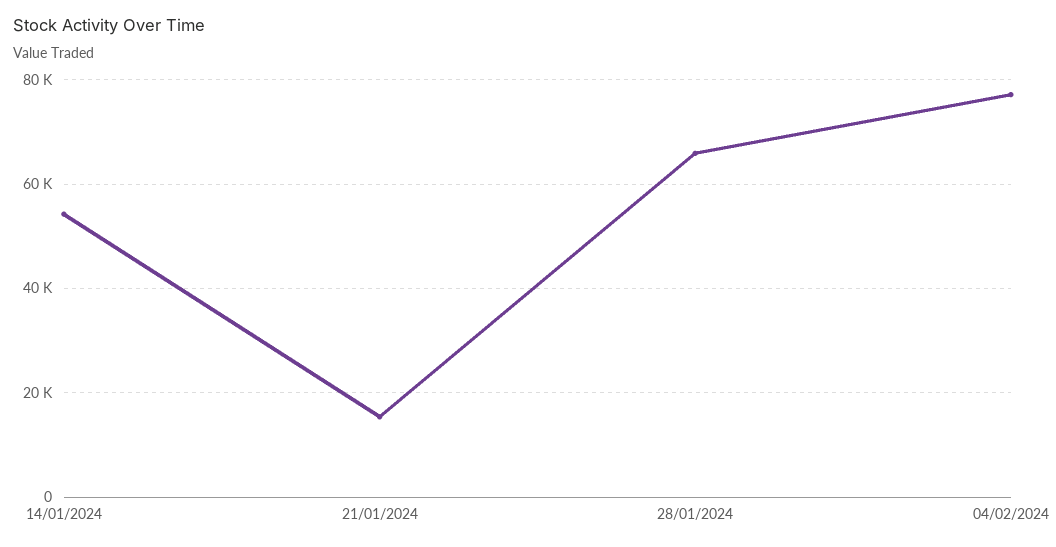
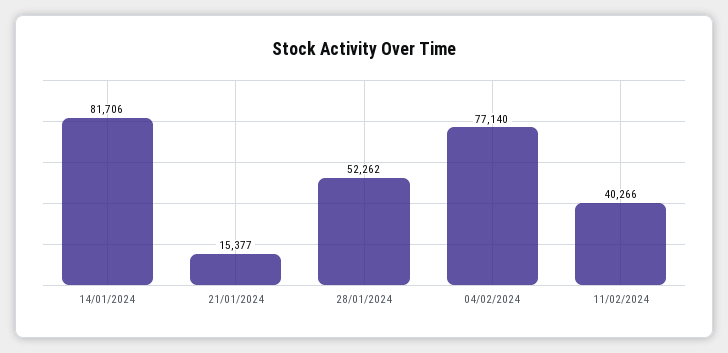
14/01/2024: 54000 -> 81706
28/01/2024: 66000 -> 52262
11/02/2024: none -> 40266

